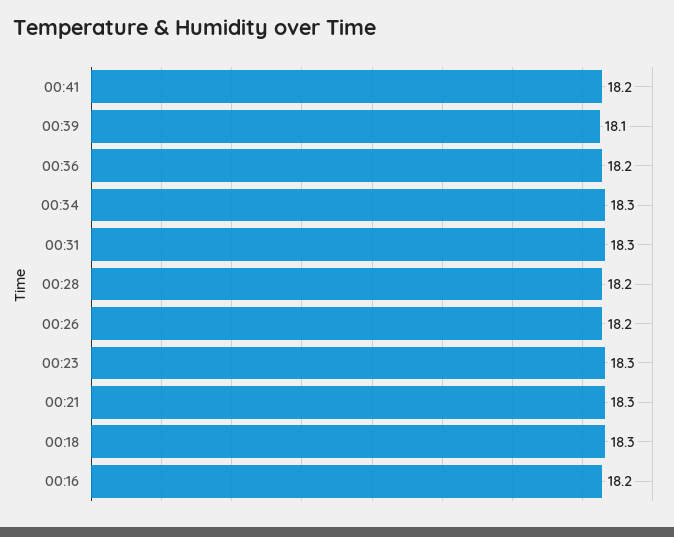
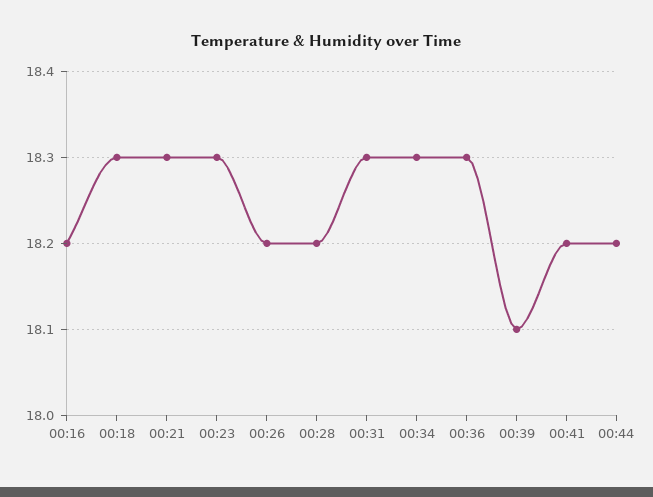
00:36: 18.2 -> 18.3
00:44: none -> 18.2

